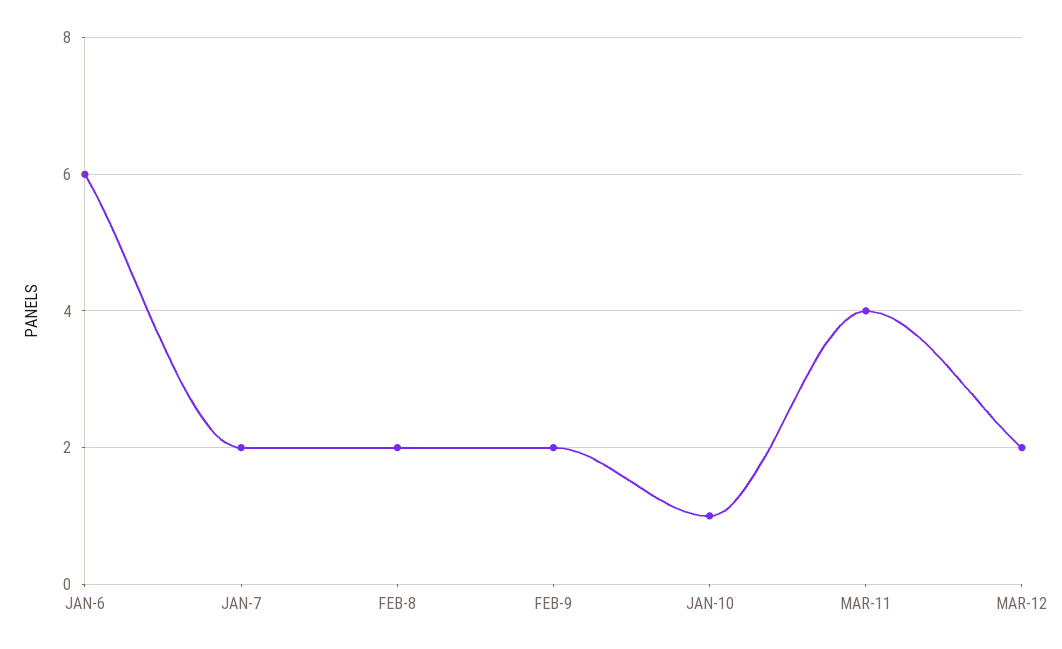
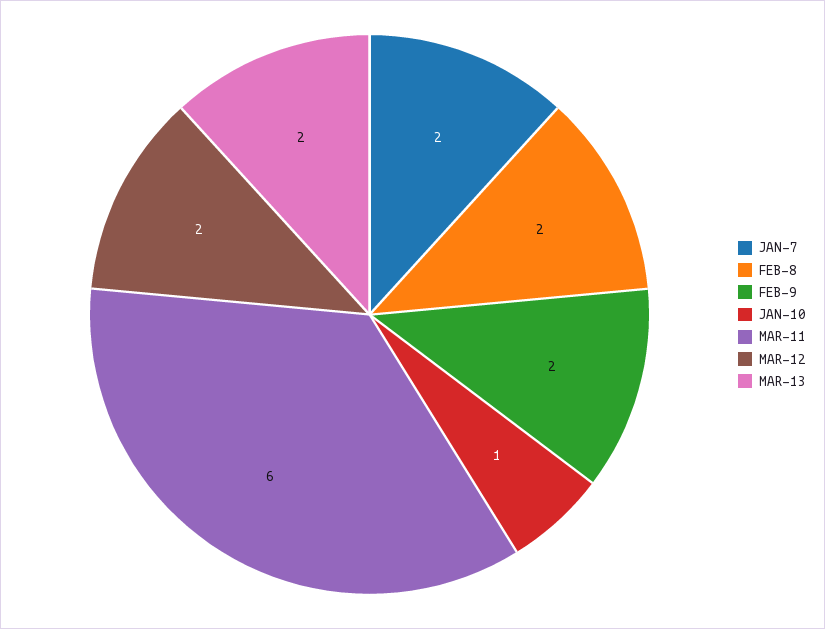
JAN-6: 6 -> none
MAR-11: 4 -> 6
MAR-13: none -> 2

